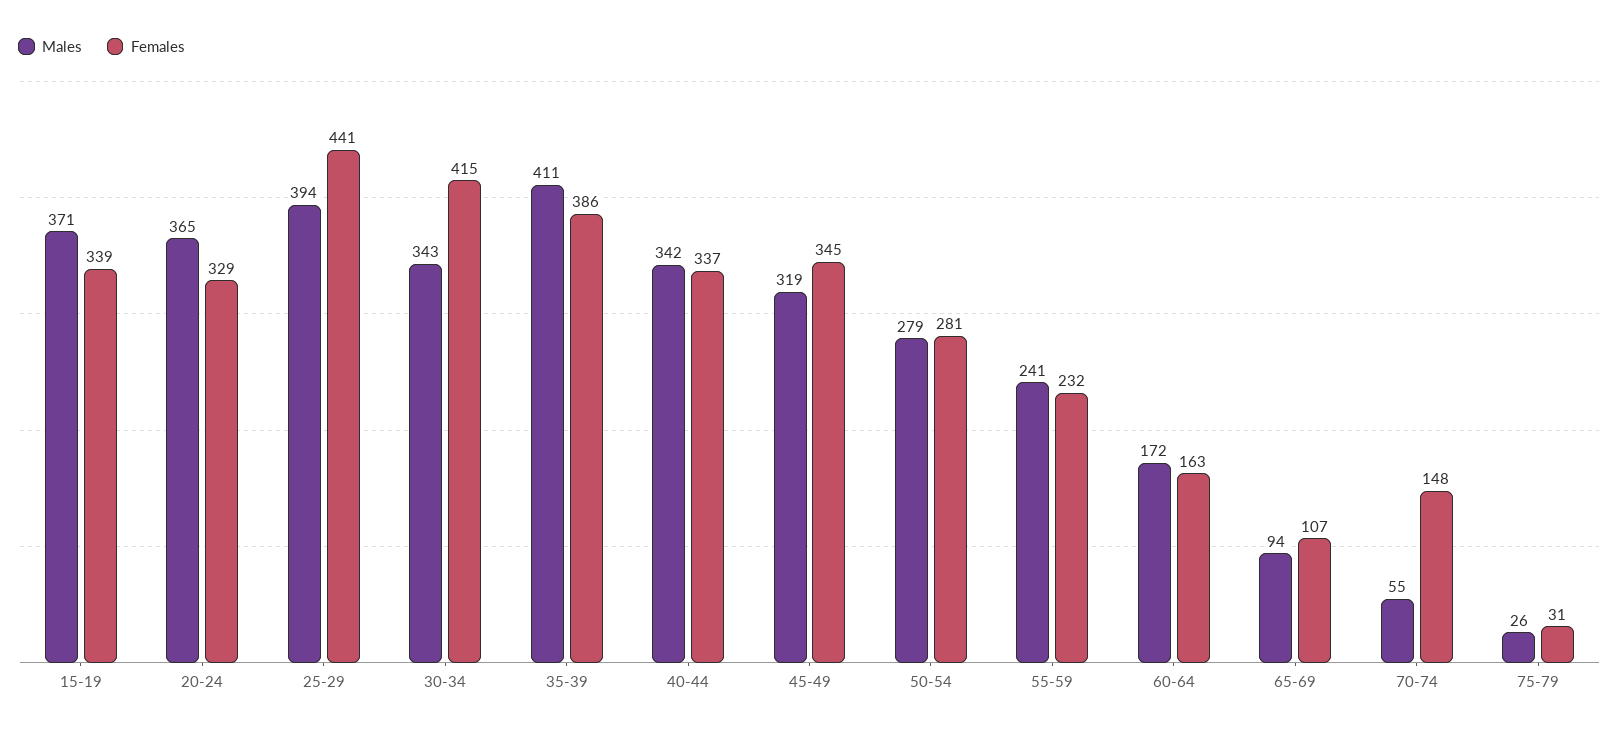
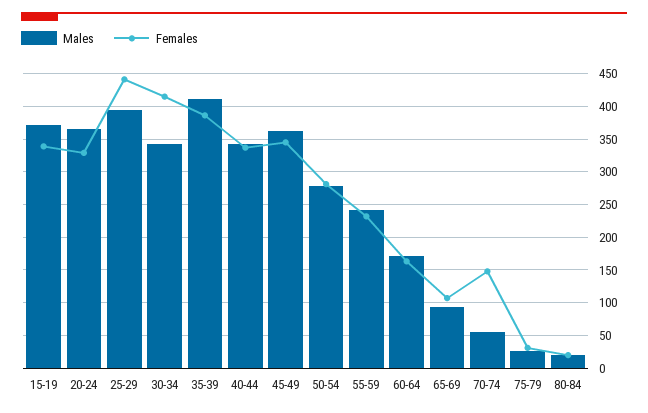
Males, 45-49: 319 -> 360
Males, 80-84: none -> 20
Females, 80-84: none -> 20

